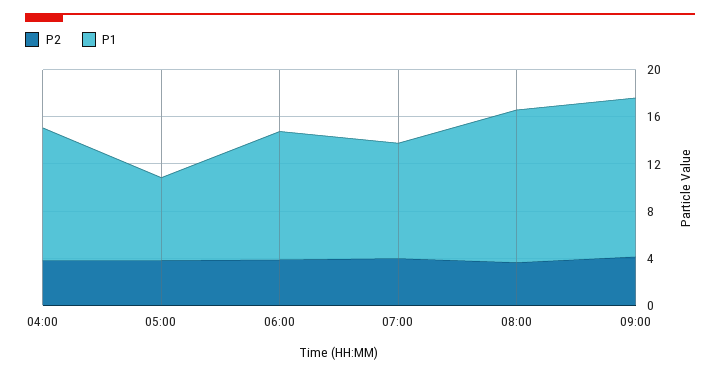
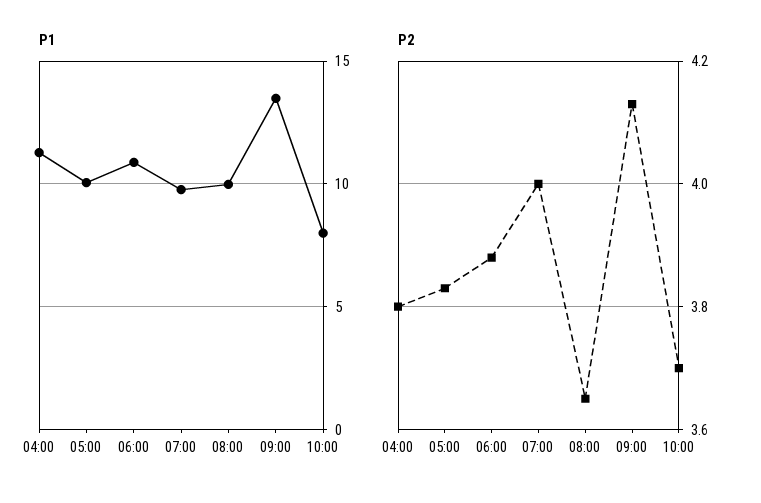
P1, 05:00: 7 -> 10
P1, 08:00: 13 -> 10
P1, 10:00: none -> 8
P2, 10:00: none -> 3.7

